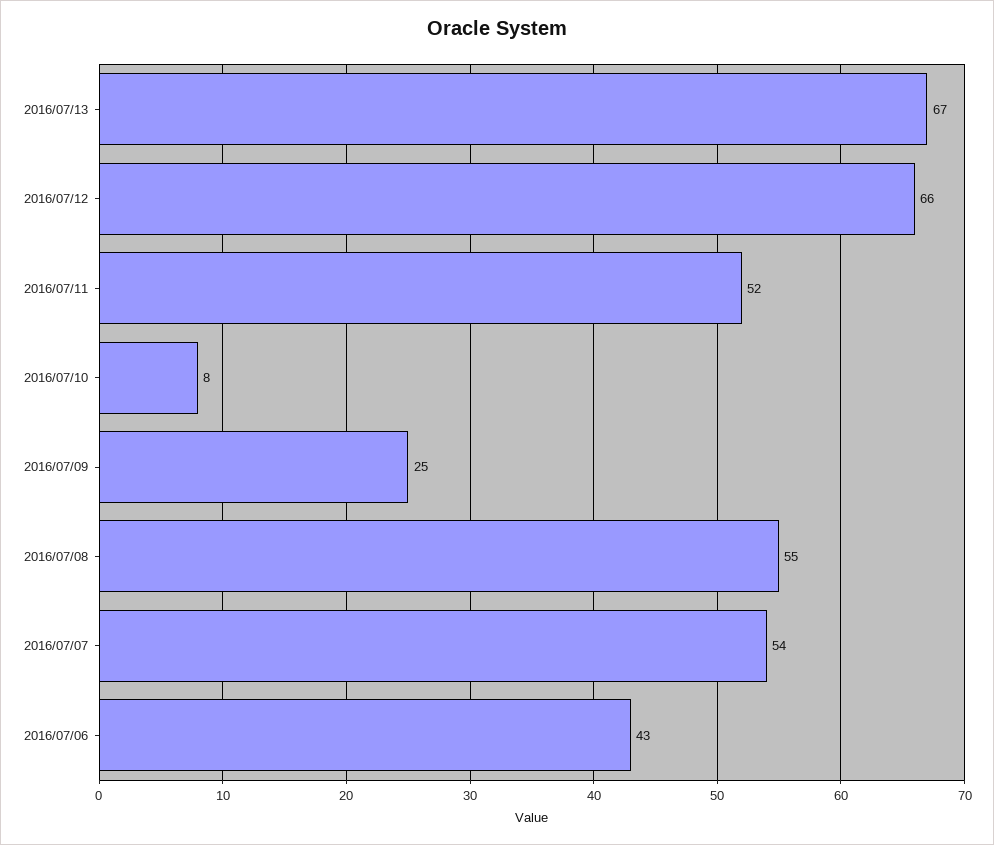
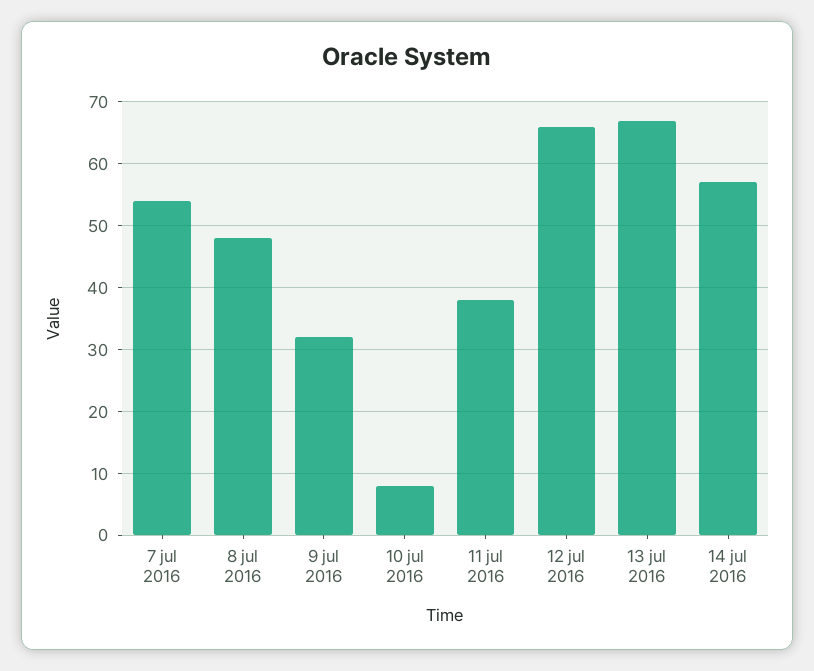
2016/07/11: 52 -> 38
2016/07/09: 25 -> 32
2016/07/08: 55 -> 48
2016/07/06: 43 -> none
14 jul 2016: none -> 57

